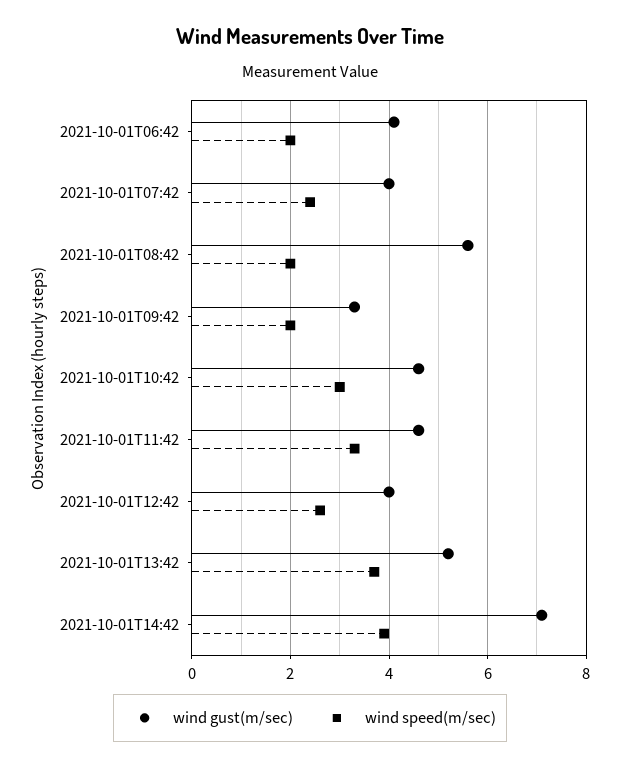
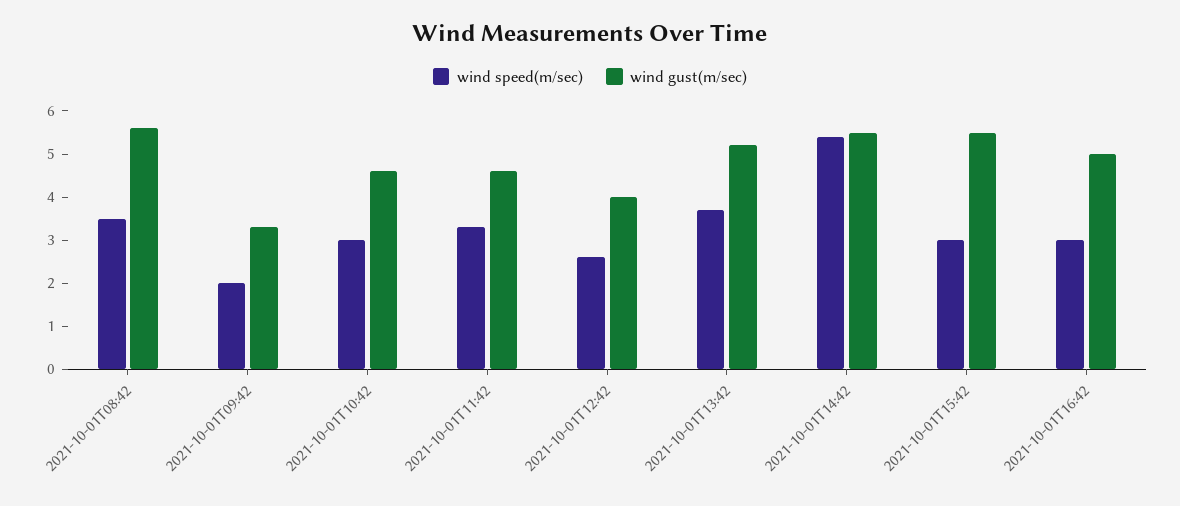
wind gust(m/sec), 2021-10-01T06:42: 4 -> none
wind speed(m/sec), 2021-10-01T06:42: 2 -> none
wind gust(m/sec), 2021-10-01T07:42: 4 -> none
wind speed(m/sec), 2021-10-01T07:42: 2.5 -> none
wind speed(m/sec), 2021-10-01T08:42: 2 -> 3.5
wind gust(m/sec), 2021-10-01T14:42: 7 -> 5.5
wind speed(m/sec), 2021-10-01T14:42: 4 -> 5.5
wind speed(m/sec), 2021-10-01T15:42: none -> 3
wind gust(m/sec), 2021-10-01T15:42: none -> 5.5
wind speed(m/sec), 2021-10-01T16:42: none -> 3
wind gust(m/sec), 2021-10-01T16:42: none -> 5

